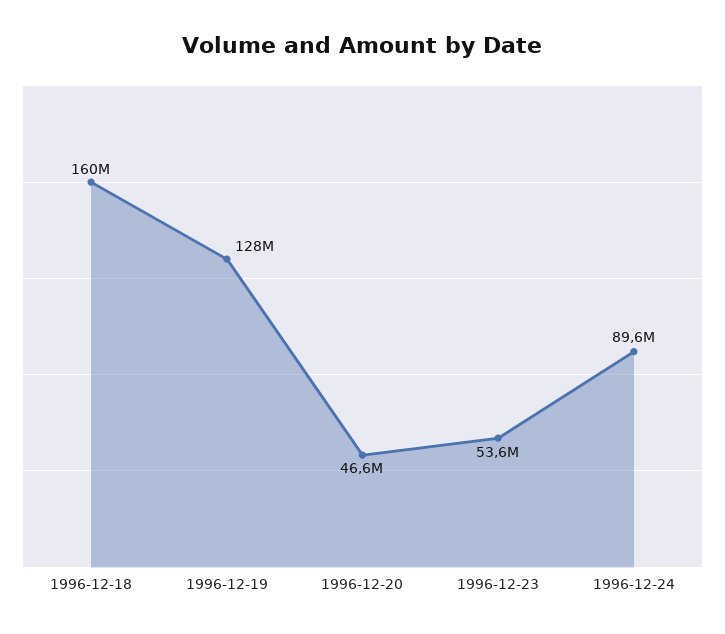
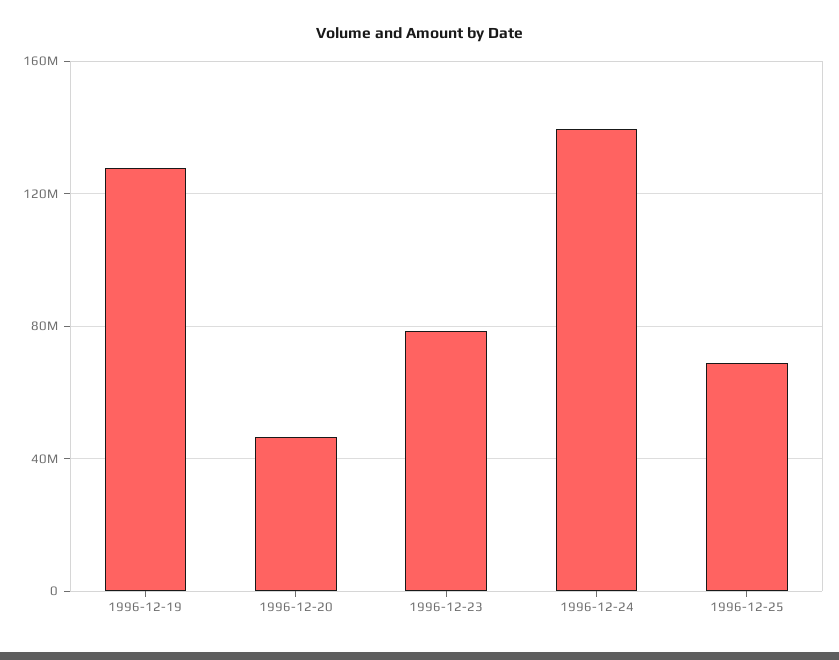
1996-12-18: 160000000 -> none
1996-12-23: 53600000 -> 80000000
1996-12-24: 89600000 -> 140000000
1996-12-25: none -> 70000000

